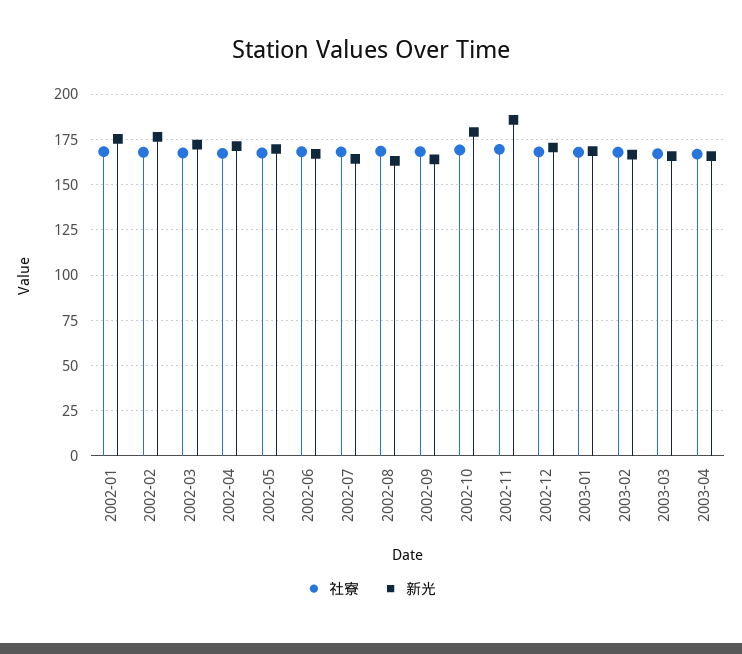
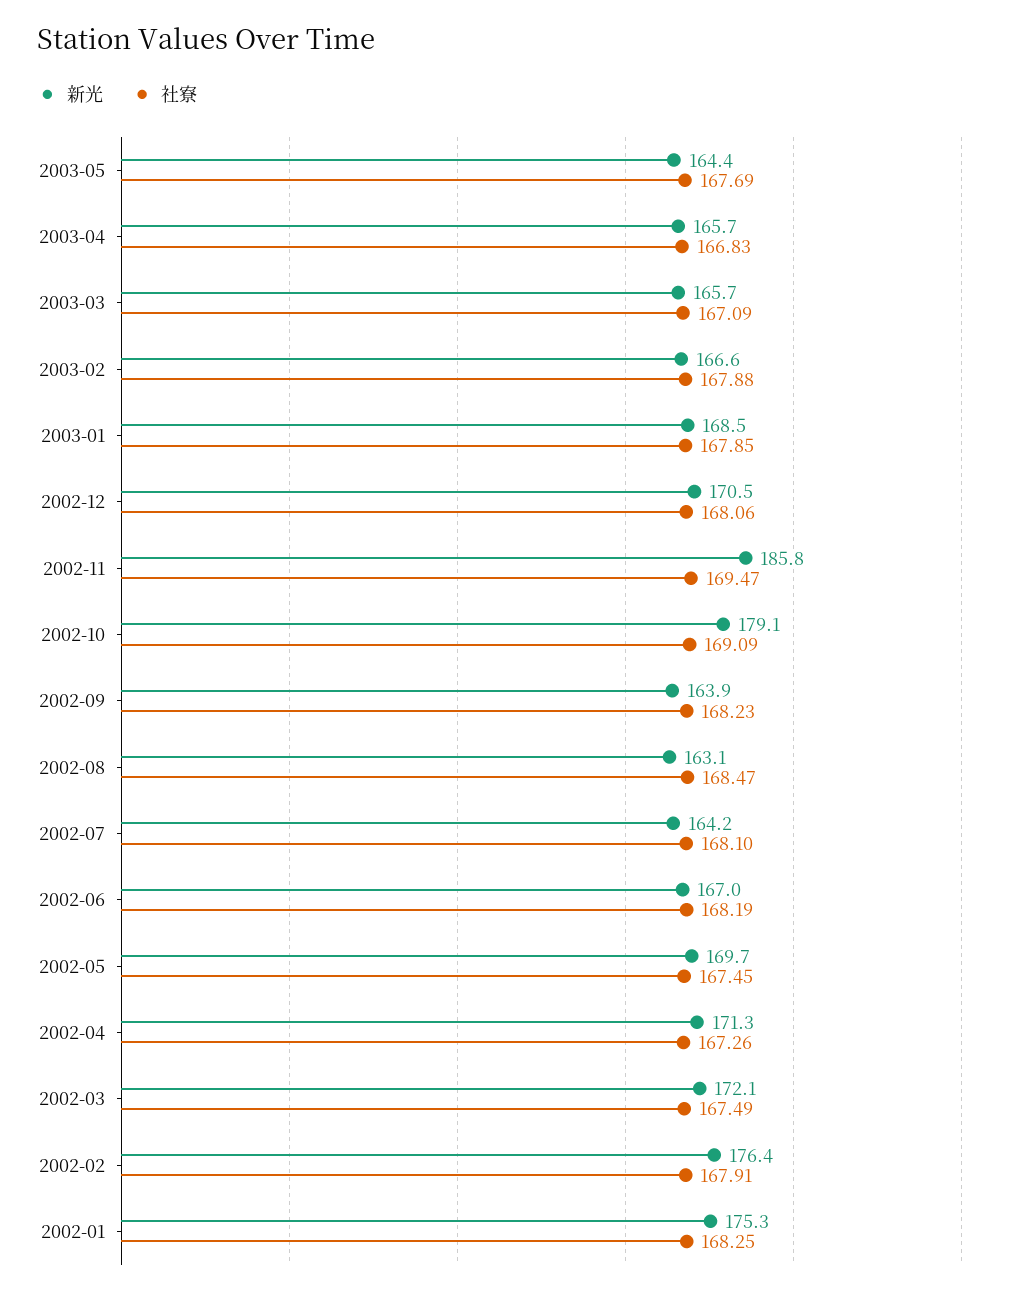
新光, 2003-05: none -> 164.4
社寮, 2003-05: none -> 167.69

